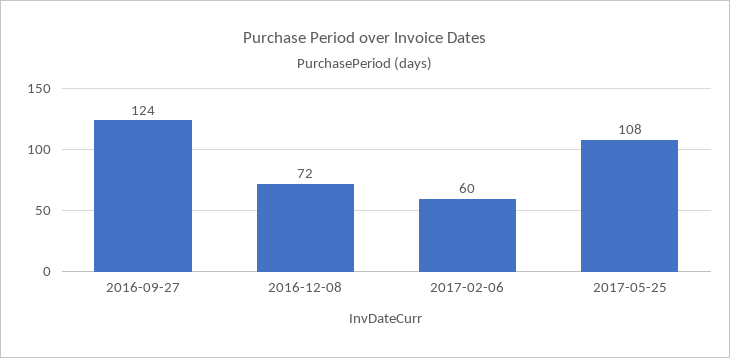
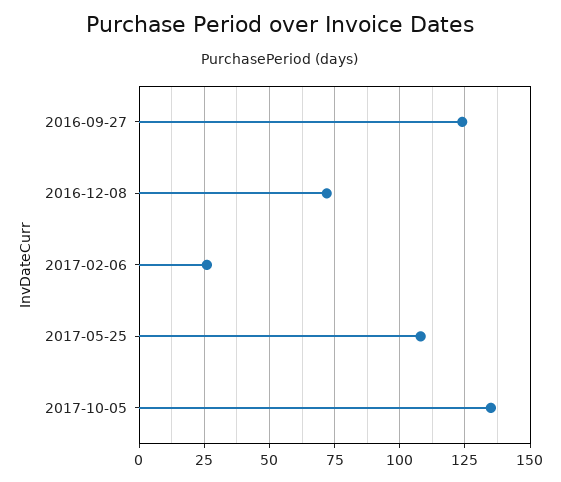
2017-02-06: 60 -> 25
2017-10-05: none -> 135

